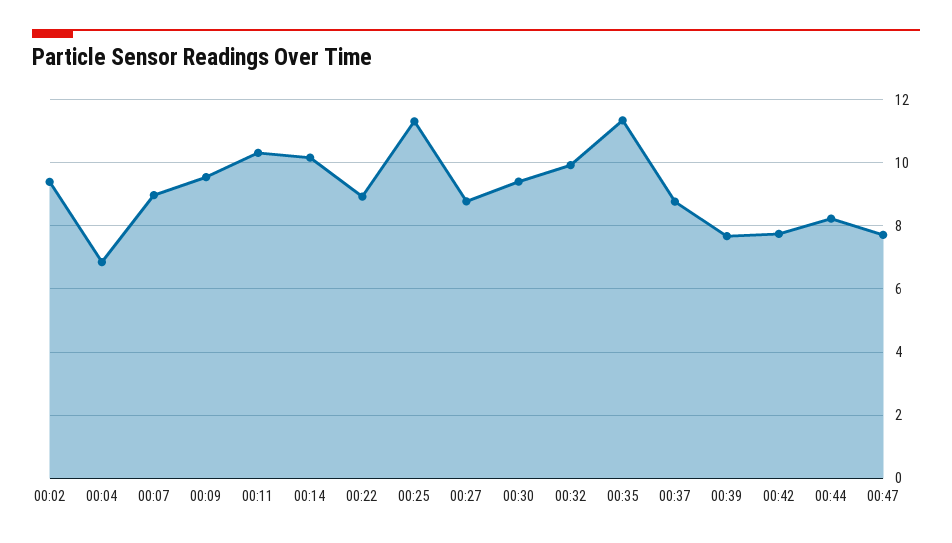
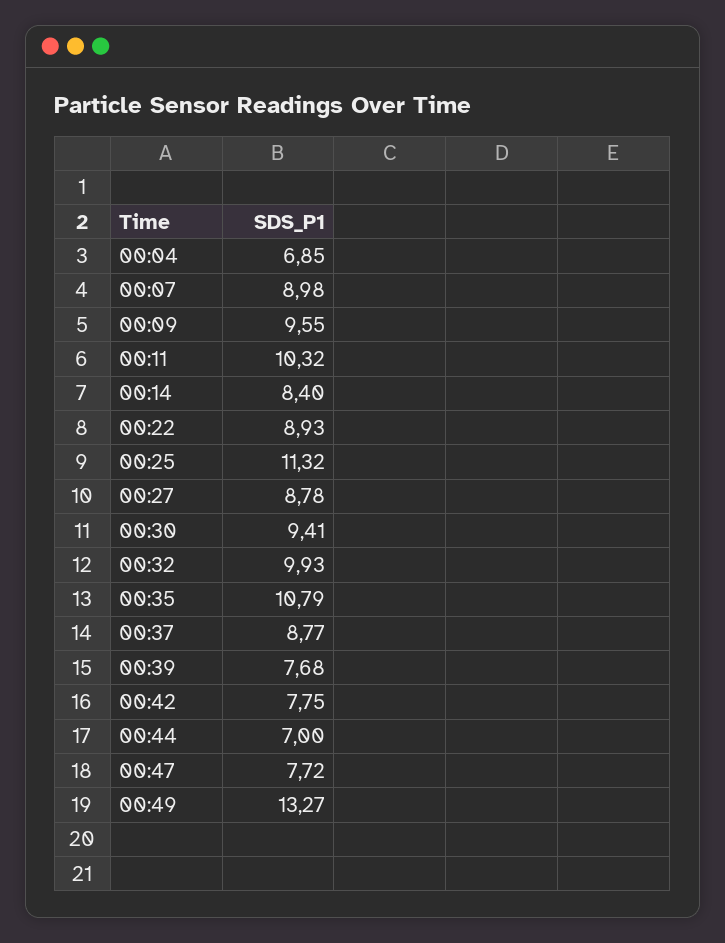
00:02: 9.4 -> none
00:14: 10.2 -> 8.4
00:35: 11.4 -> 10.79
00:44: 8.2 -> 7
00:49: none -> 13.27

